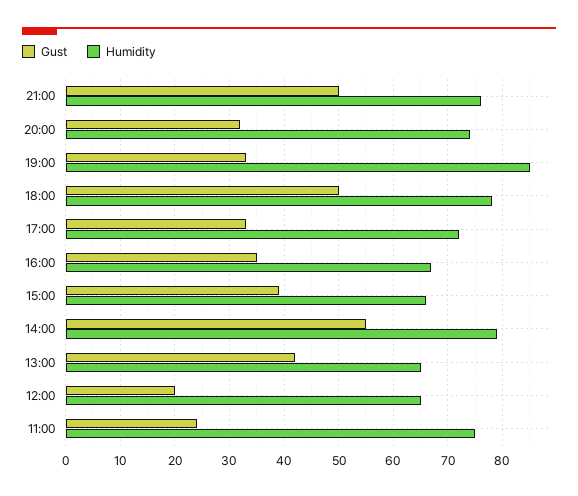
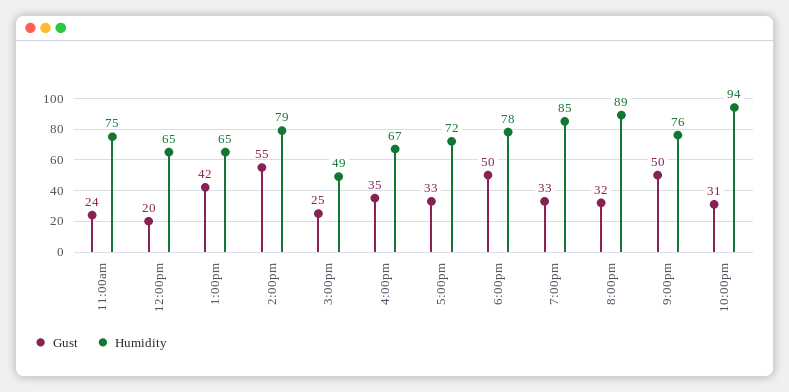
Humidity, 20:00: 75 -> 89
Gust, 15:00: 40 -> 25
Humidity, 15:00: 65 -> 49
Gust, 10:00pm: none -> 31
Humidity, 10:00pm: none -> 94

